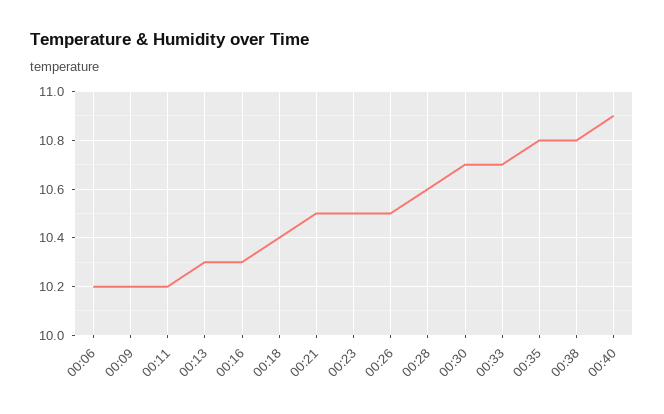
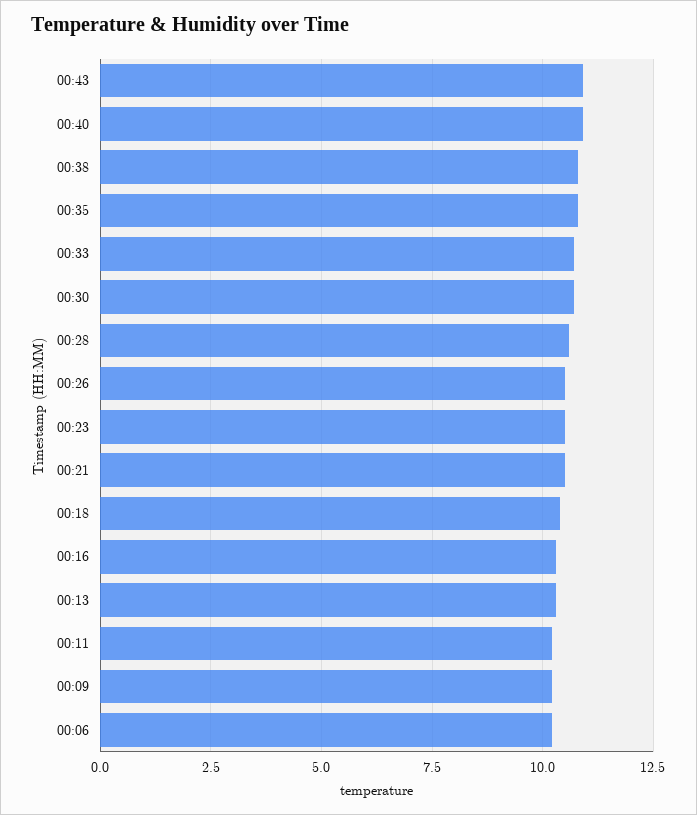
00:43: none -> 11

